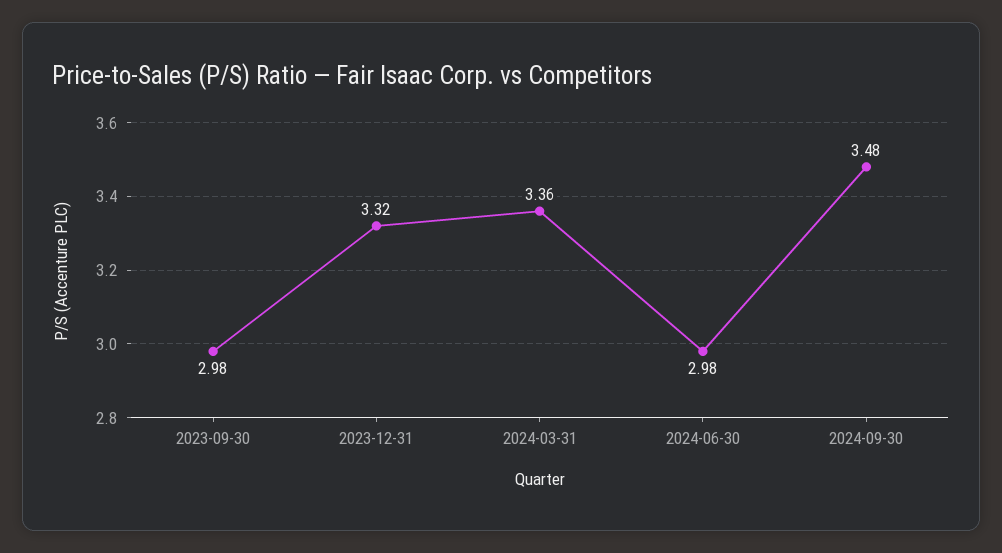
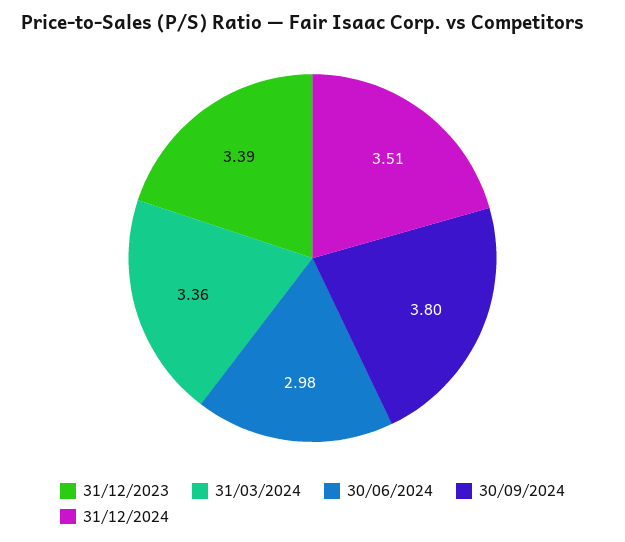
2023-09-30: 2.98 -> none
2023-12-31: 3.32 -> 3.39
2024-09-30: 3.48 -> 3.8
31/12/2024: none -> 3.51

